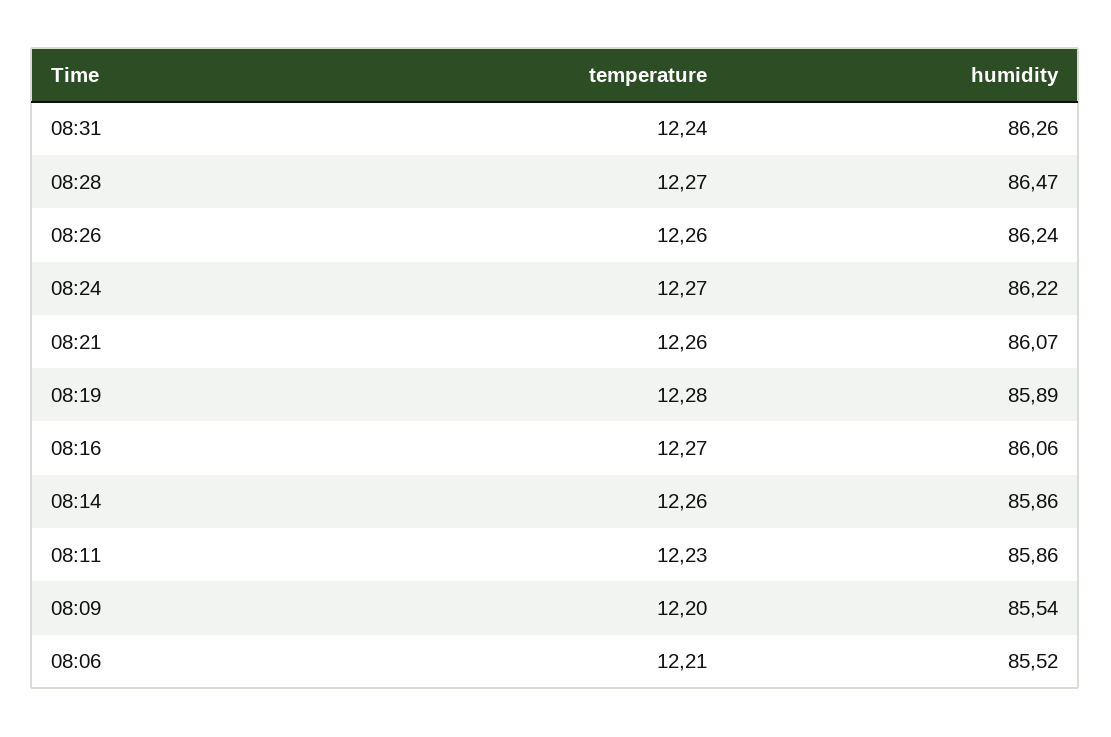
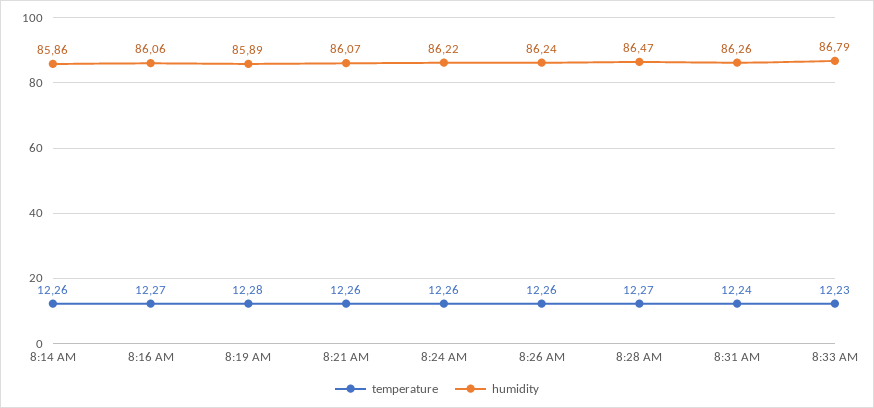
temperature, 08:24: 12.27 -> 12.26
temperature, 08:11: 12.23 -> none
humidity, 08:11: 85.86 -> none
temperature, 08:09: 12.2 -> none
humidity, 08:09: 85.54 -> none
temperature, 08:06: 12.21 -> none
humidity, 08:06: 85.52 -> none
temperature, 8:33 AM: none -> 12.23
humidity, 8:33 AM: none -> 86.79

